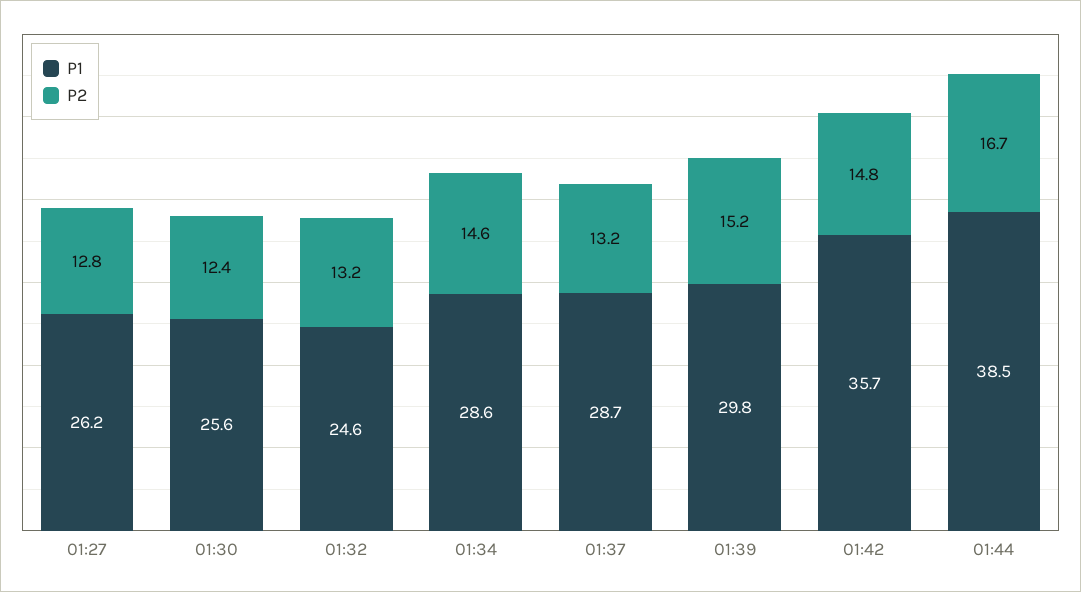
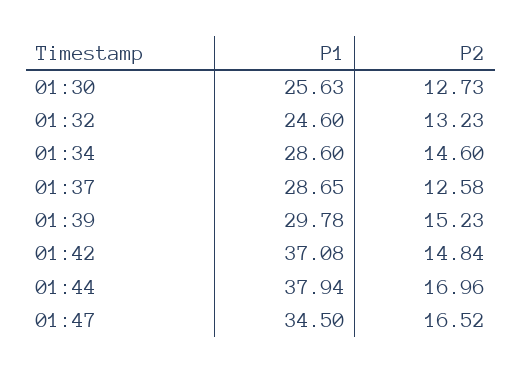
P1, 01:27: 26.2 -> none
P2, 01:27: 12.8 -> none
P2, 01:30: 12.4 -> 12.73
P2, 01:37: 13.2 -> 12.58
P1, 01:42: 35.7 -> 37.08
P1, 01:44: 38.5 -> 37.94
P2, 01:44: 16.7 -> 16.96
P1, 01:47: none -> 34.5
P2, 01:47: none -> 16.52

